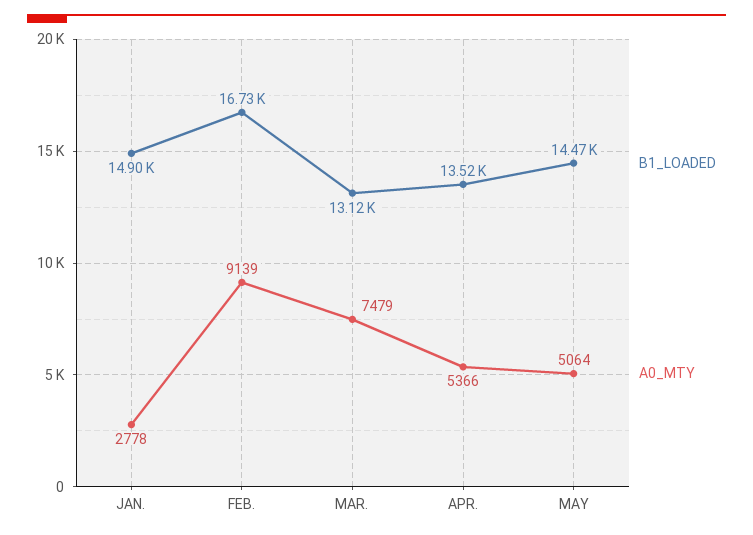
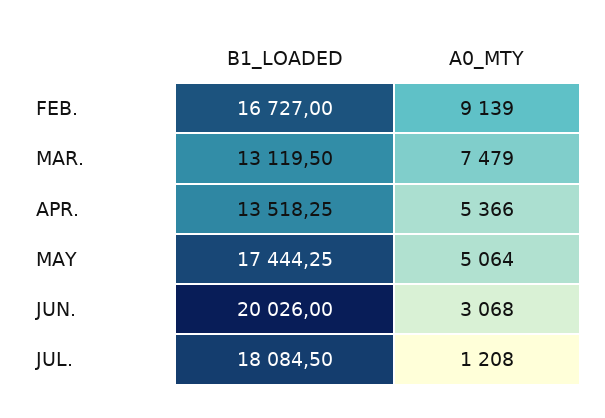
B1_LOADED, JAN.: 14900 -> none
A0_MTY, JAN.: 2778 -> none
B1_LOADED, MAY: 14470 -> 17444.25
B1_LOADED, JUN.: none -> 20026
A0_MTY, JUN.: none -> 3068
B1_LOADED, JUL.: none -> 18084.5
A0_MTY, JUL.: none -> 1208

